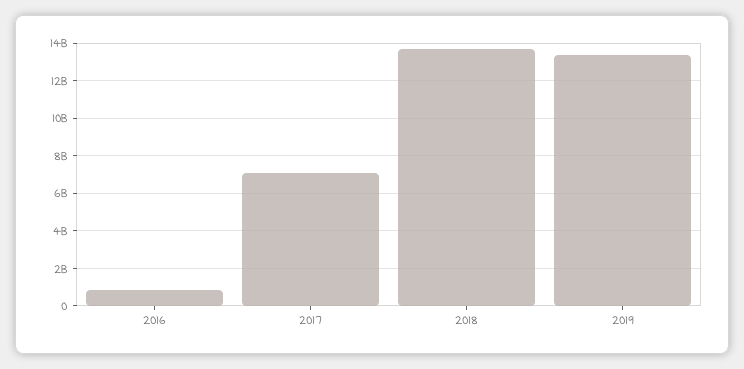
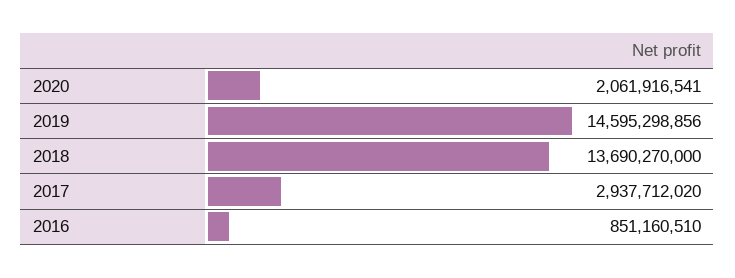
2017: 7000000000 -> 2937712020
2019: 13500000000 -> 14595298856
2020: none -> 2061916541

